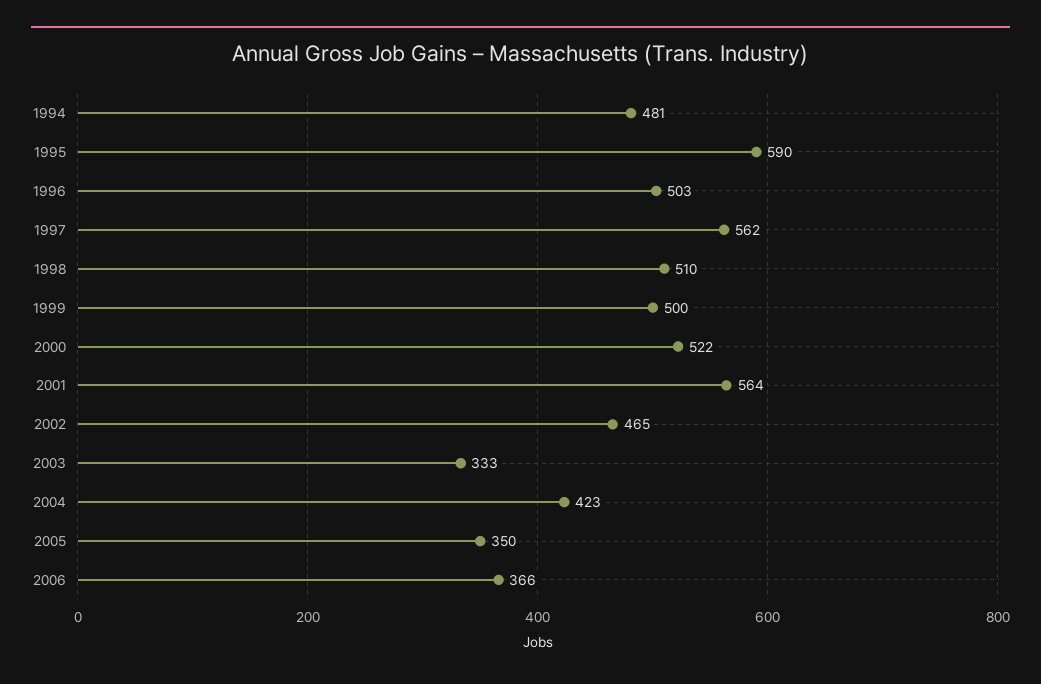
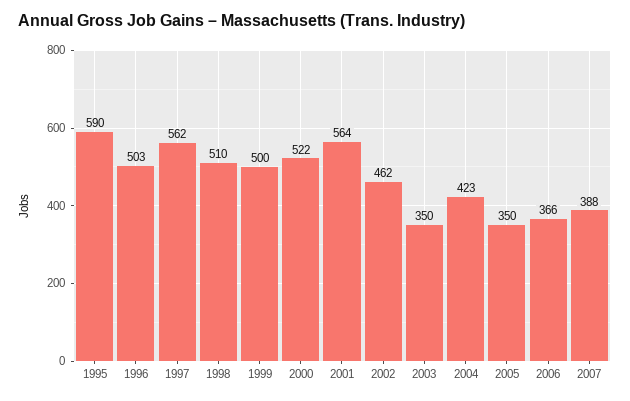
1994: 481 -> none
2002: 465 -> 462
2003: 333 -> 350
2007: none -> 388

